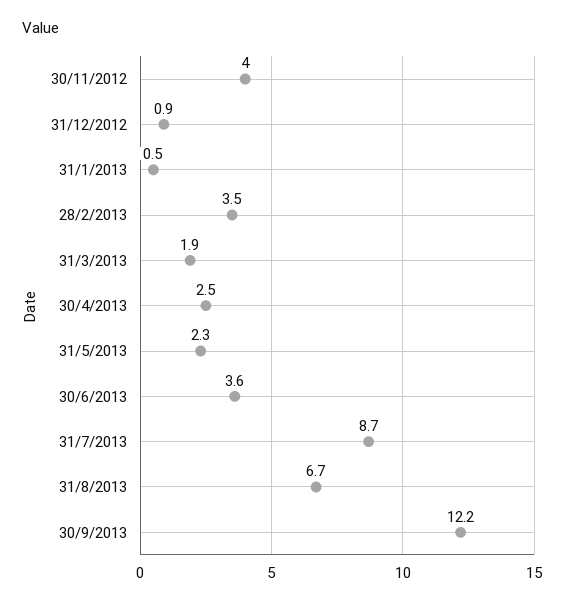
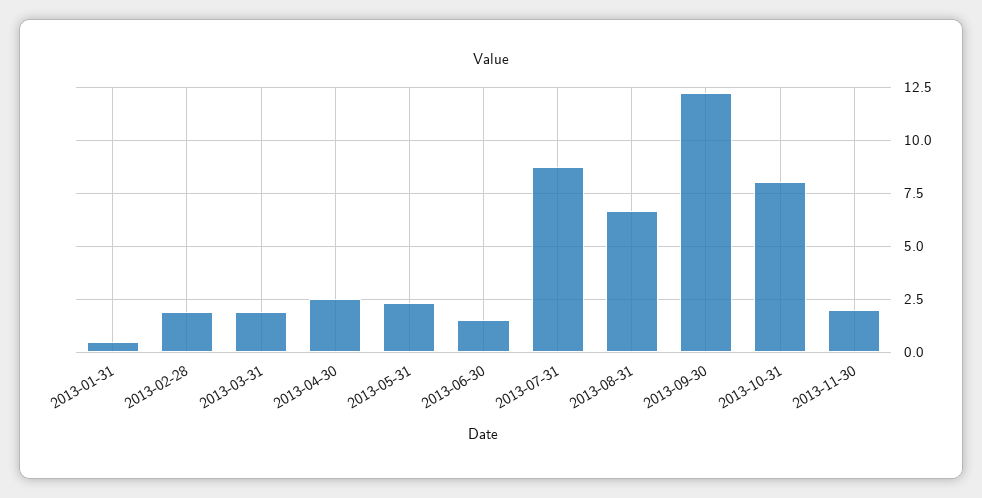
30/11/2012: 4 -> none
31/12/2012: 0.9 -> none
28/2/2013: 3.5 -> 2
30/6/2013: 3.6 -> 1.5
2013-10-31: none -> 8
2013-11-30: none -> 2

